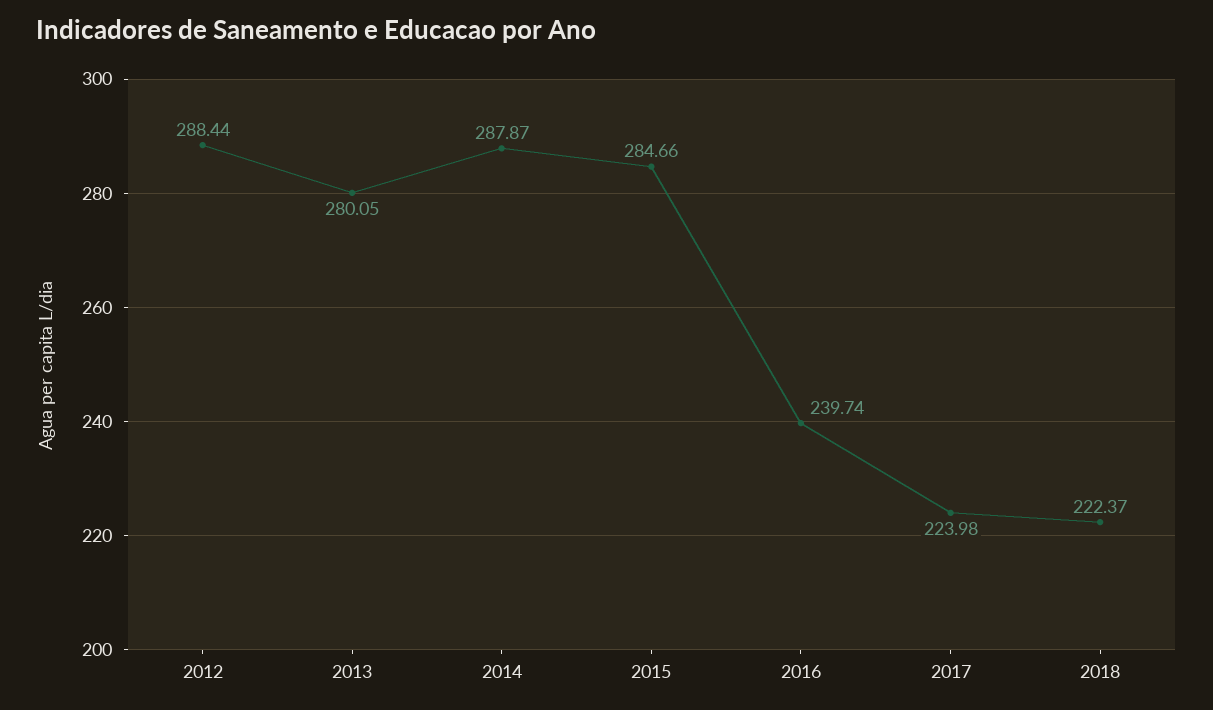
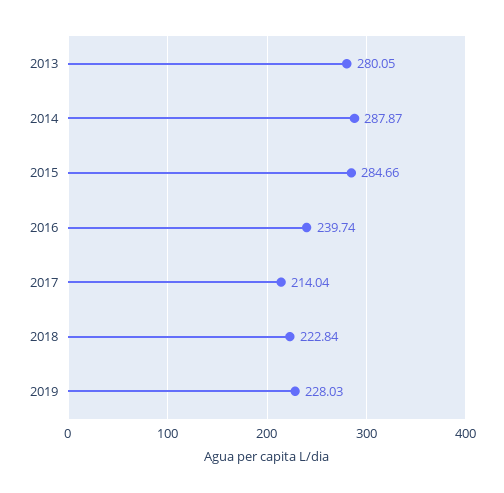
2012: 288.44 -> none
2017: 223.98 -> 214.04
2018: 222.37 -> 222.84
2019: none -> 228.03

